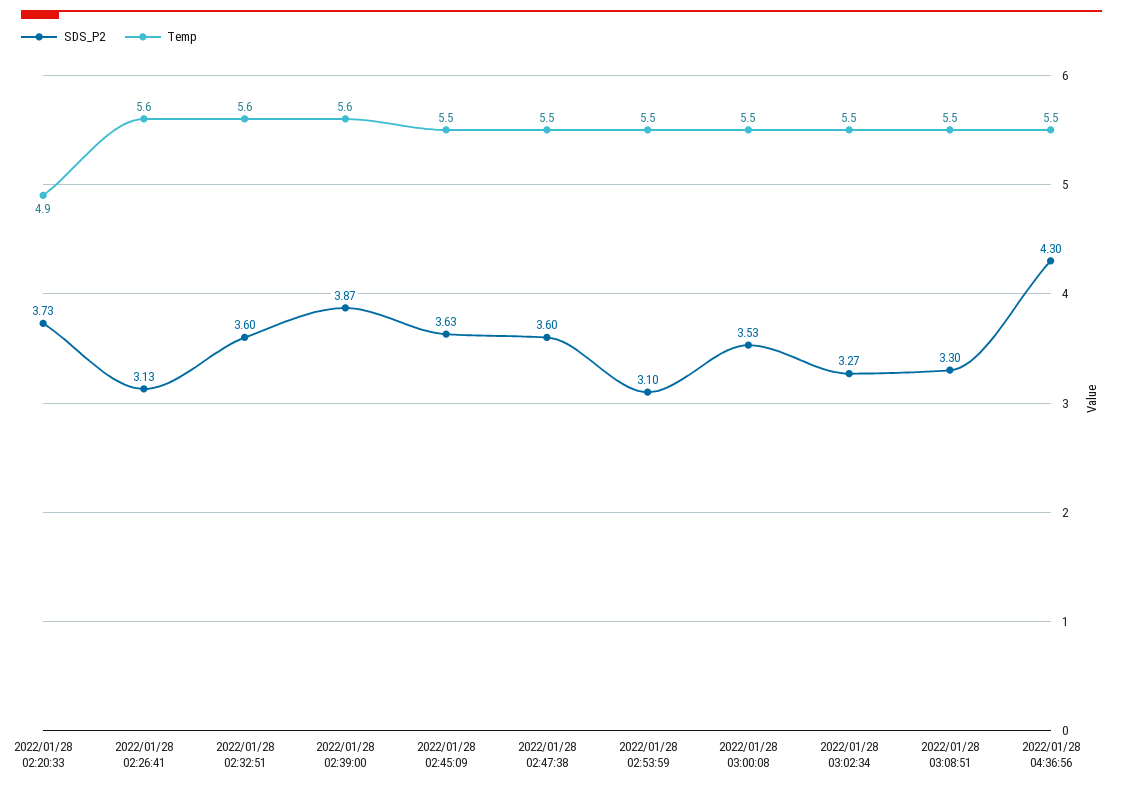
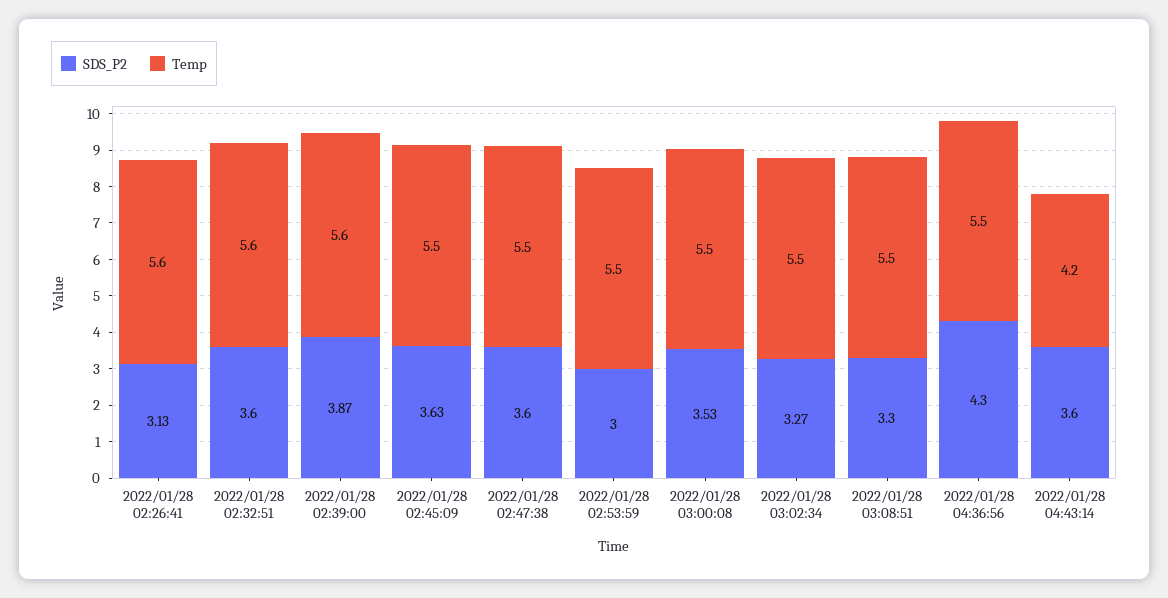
SDS_P2, 2022/01/28 02:20:33: 3.73 -> none
Temp, 2022/01/28 02:20:33: 4.9 -> none
SDS_P2, 2022/01/28 02:53:59: 3.1 -> 3
SDS_P2, 2022/01/28 04:43:14: none -> 3.6
Temp, 2022/01/28 04:43:14: none -> 4.2

